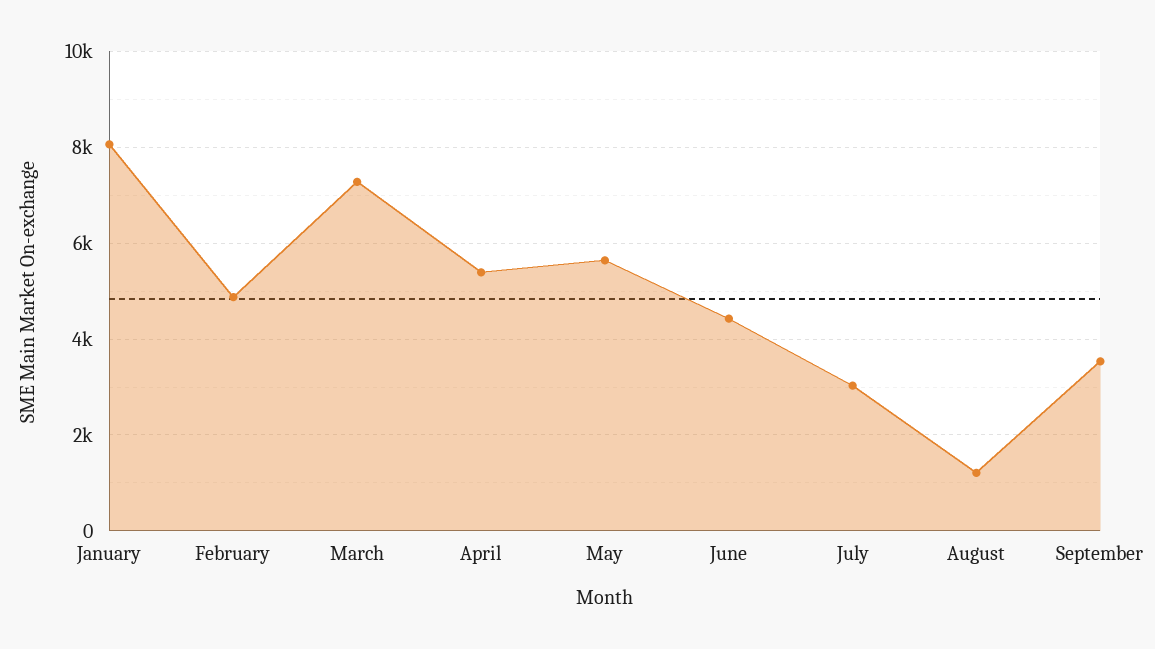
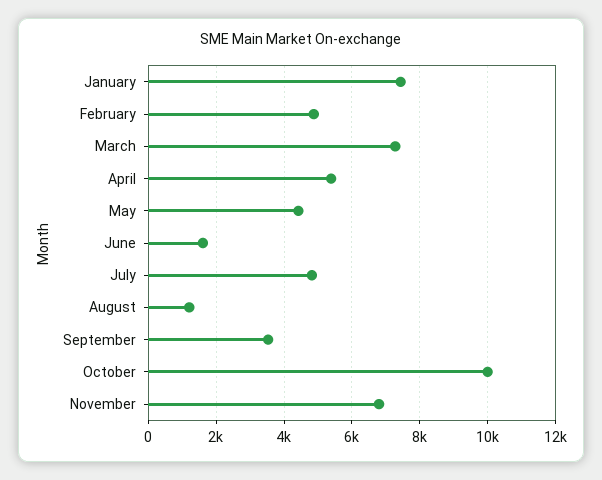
January: 8000 -> 7400
May: 5600 -> 4400
June: 4400 -> 1600
July: 3000 -> 4800
October: none -> 10000
November: none -> 6800

